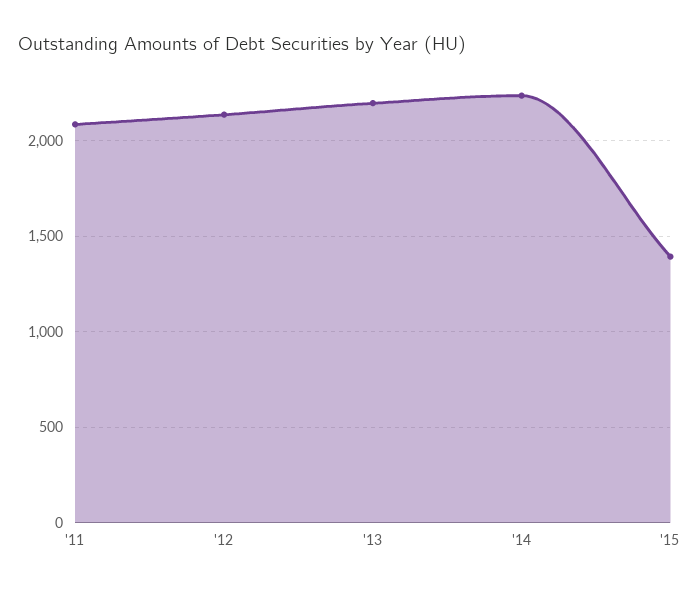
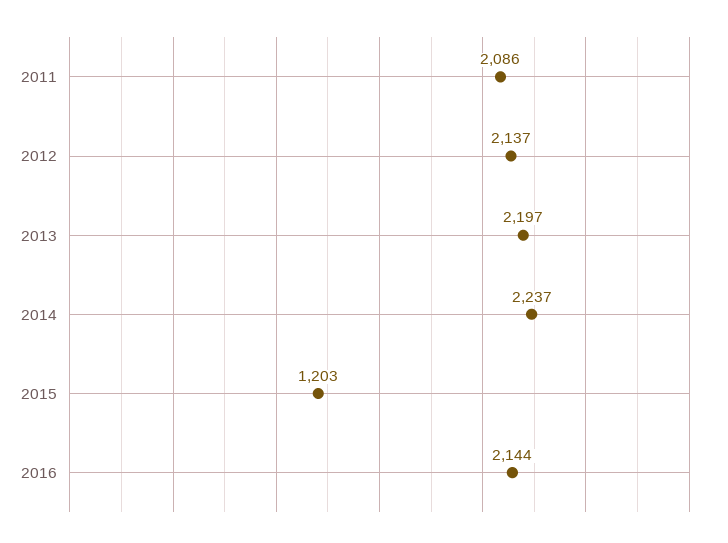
'15: 1400 -> 1203
2016: none -> 2144

